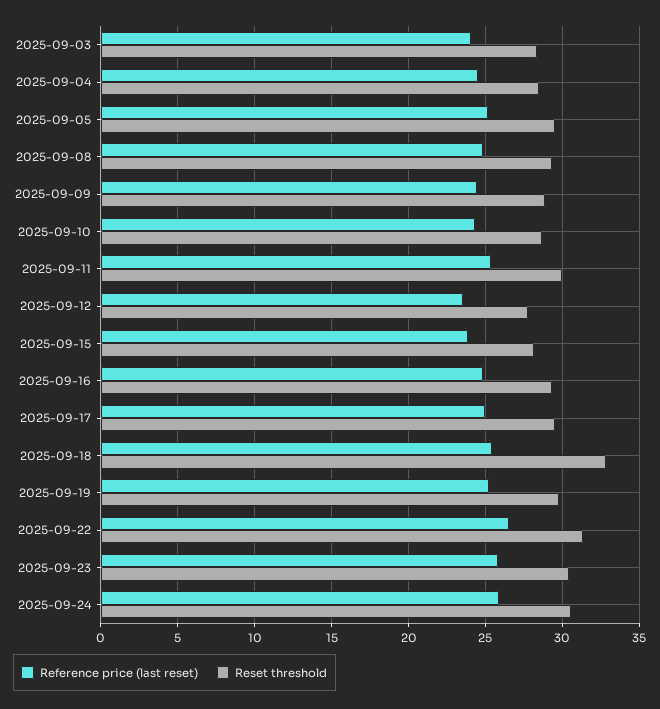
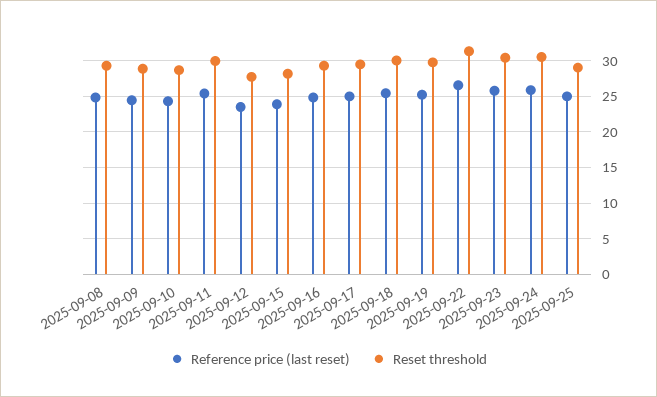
Reference price (last reset), 2025-09-03: 24 -> none
Reset threshold, 2025-09-03: 28.5 -> none
Reference price (last reset), 2025-09-04: 24.5 -> none
Reset threshold, 2025-09-04: 28.5 -> none
Reference price (last reset), 2025-09-05: 25 -> none
Reset threshold, 2025-09-05: 29.5 -> none
Reset threshold, 2025-09-18: 33 -> 30
Reference price (last reset), 2025-09-25: none -> 25
Reset threshold, 2025-09-25: none -> 29

